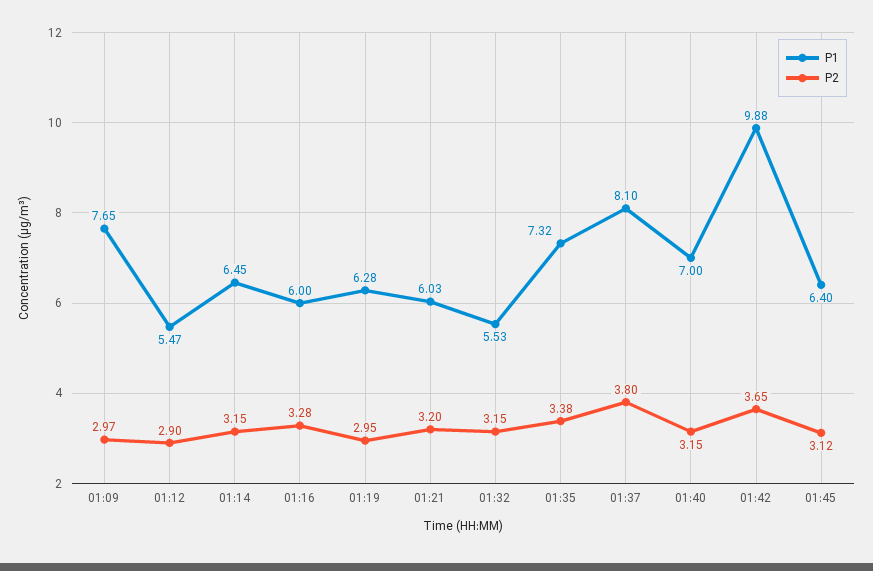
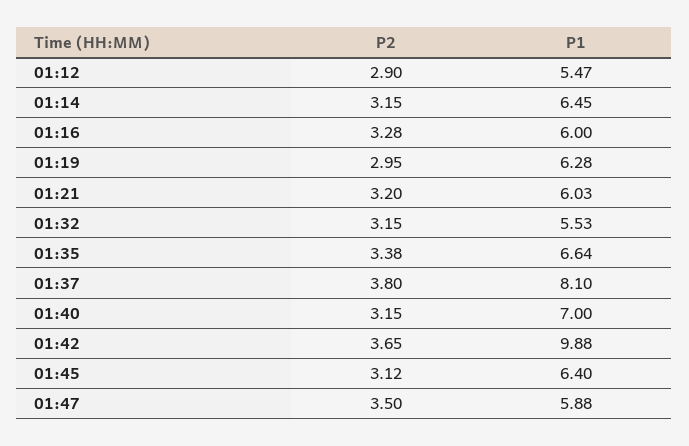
P1, 01:09: 7.65 -> none
P2, 01:09: 2.97 -> none
P1, 01:35: 7.32 -> 6.64
P2, 01:47: none -> 3.5
P1, 01:47: none -> 5.88

